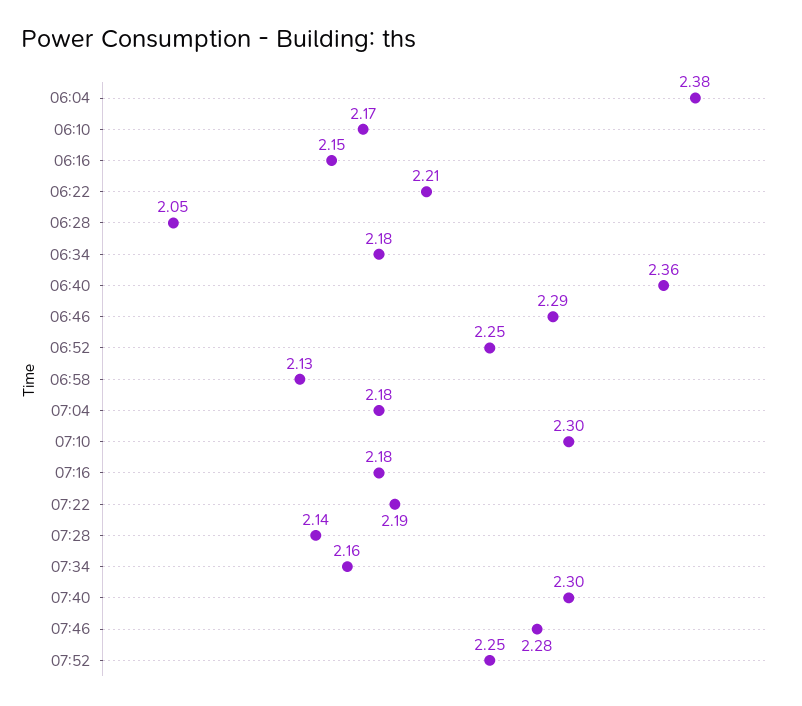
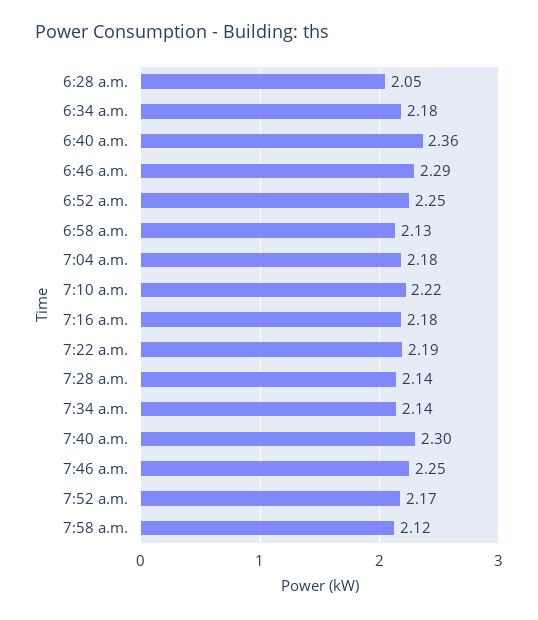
06:04: 2.38 -> none
06:10: 2.17 -> none
06:16: 2.15 -> none
06:22: 2.21 -> none
07:10: 2.3 -> 2.22
07:34: 2.16 -> 2.14
07:46: 2.28 -> 2.25
07:52: 2.25 -> 2.17
7:58 a.m.: none -> 2.12

